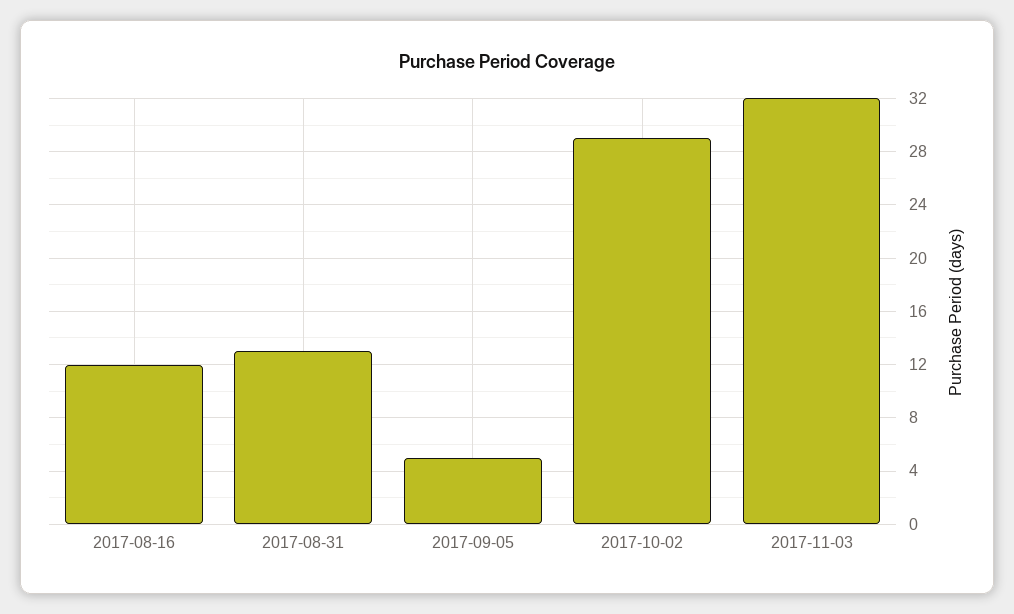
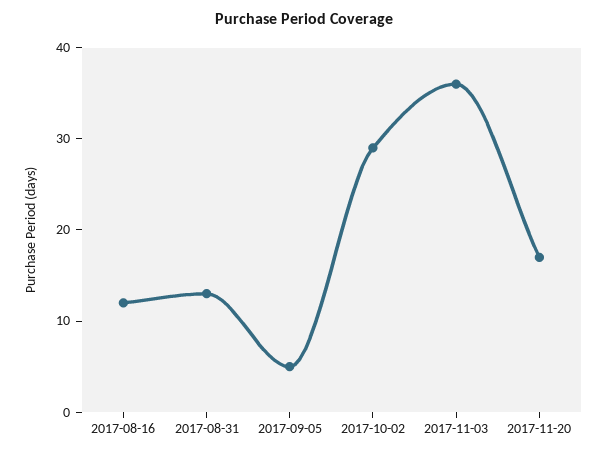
2017-11-03: 32 -> 36
2017-11-20: none -> 17

